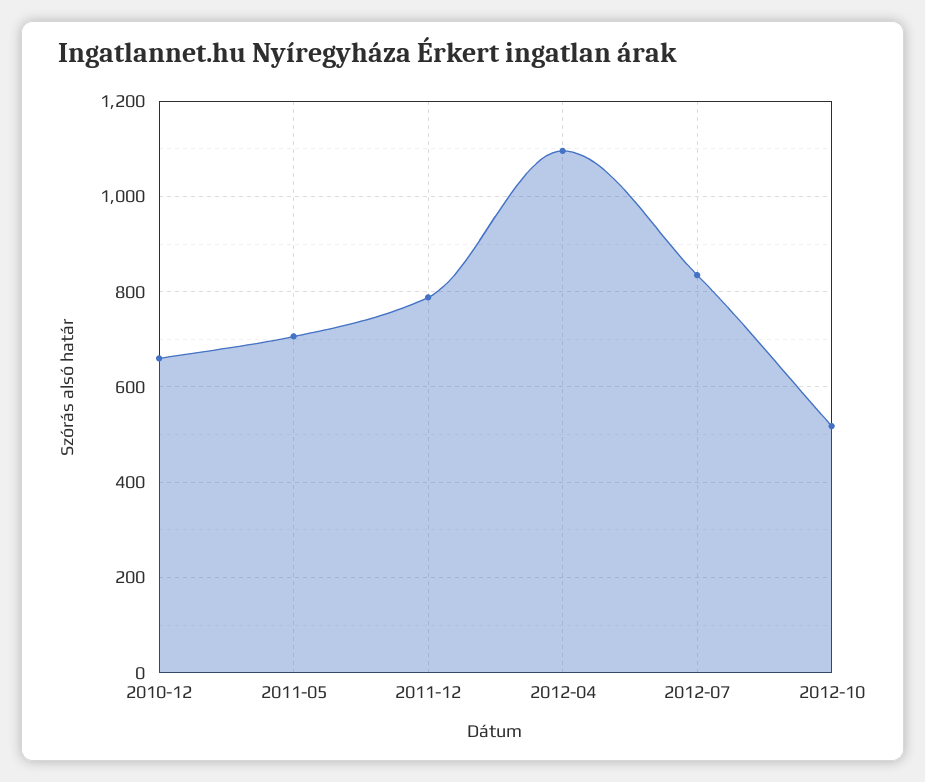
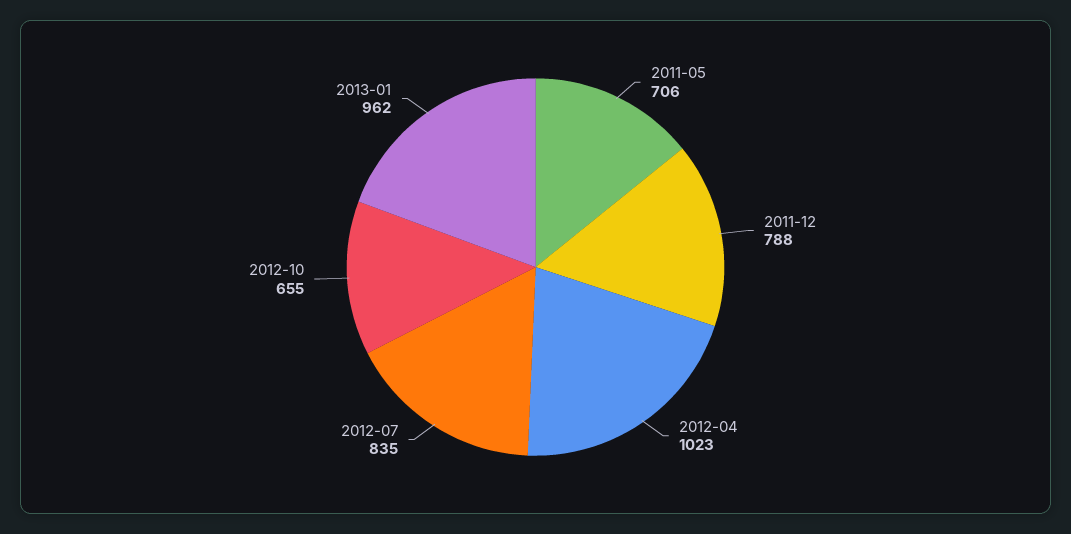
2010-12: 660 -> none
2012-04: 1100 -> 1023
2012-10: 520 -> 655
2013-01: none -> 962

